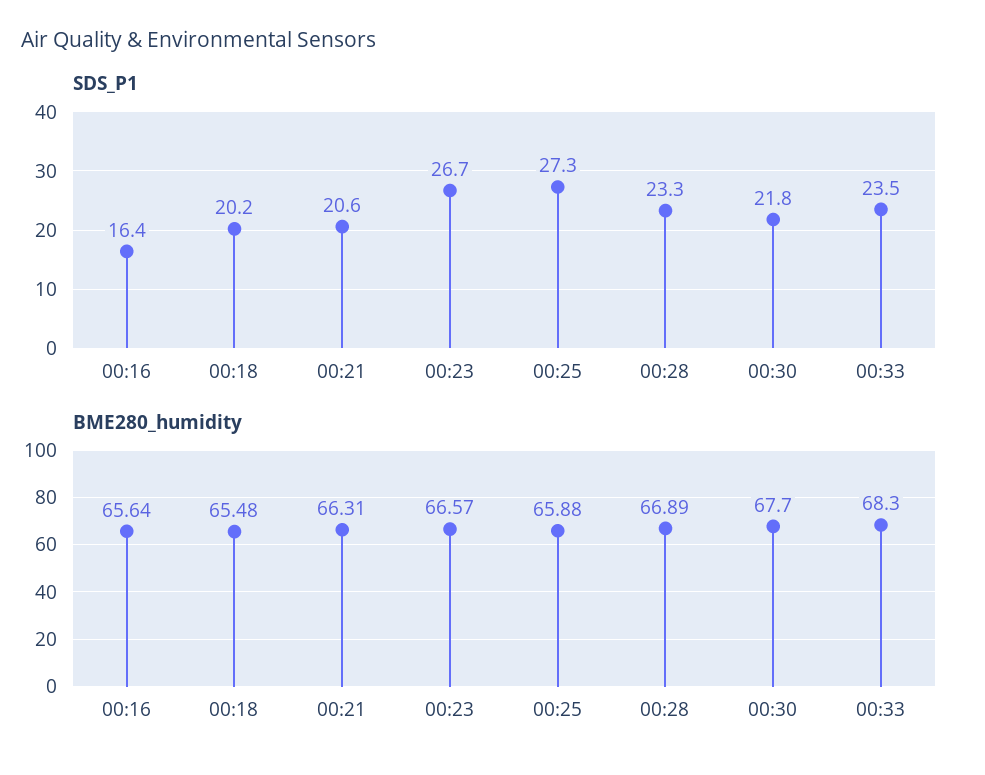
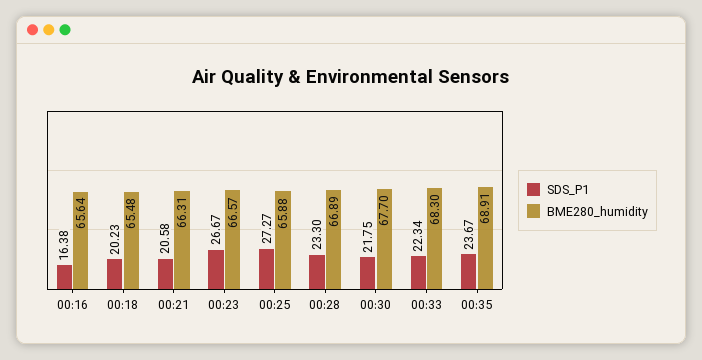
SDS_P1, 00:33: 23.5 -> 22.34
SDS_P1, 00:35: none -> 23.67
BME280_humidity, 00:35: none -> 68.91

